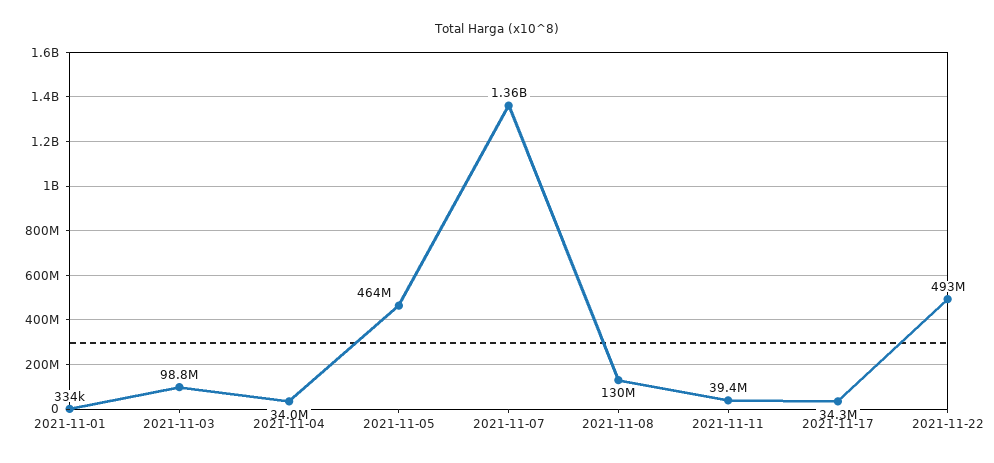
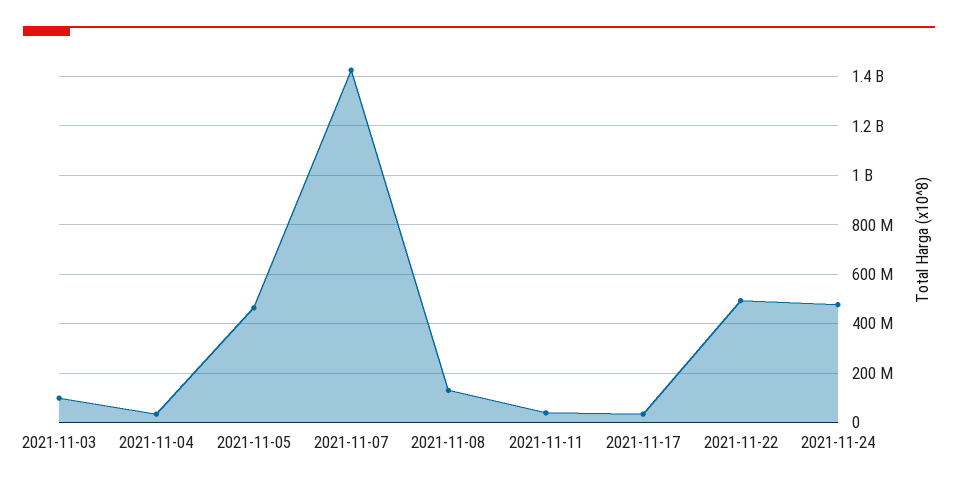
2021-11-01: 334000 -> none
2021-11-07: 1360000000 -> 1425000000
2021-11-24: none -> 475000000

